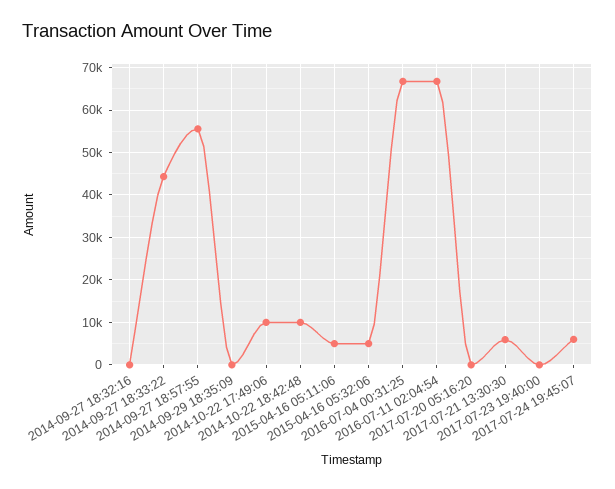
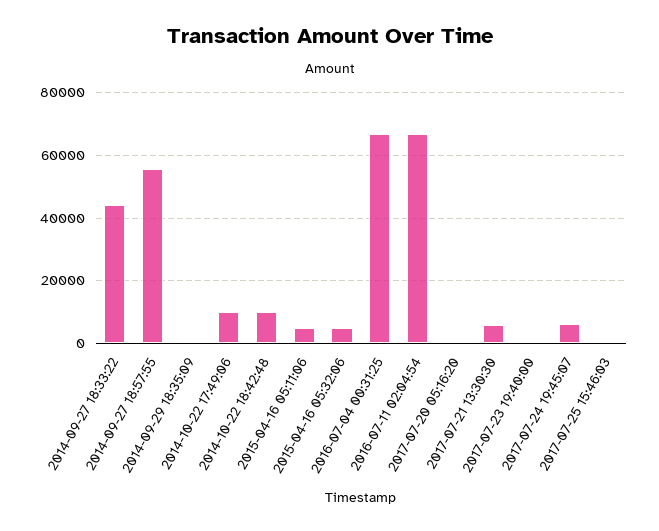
2014-09-27 18:32:16: 0 -> none
2017-07-25 15:46:03: none -> 0

